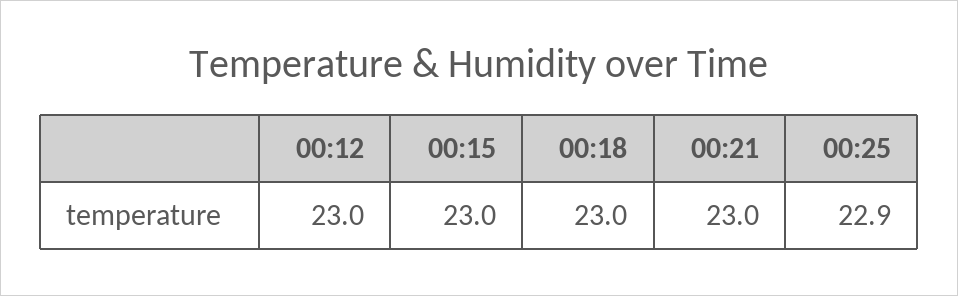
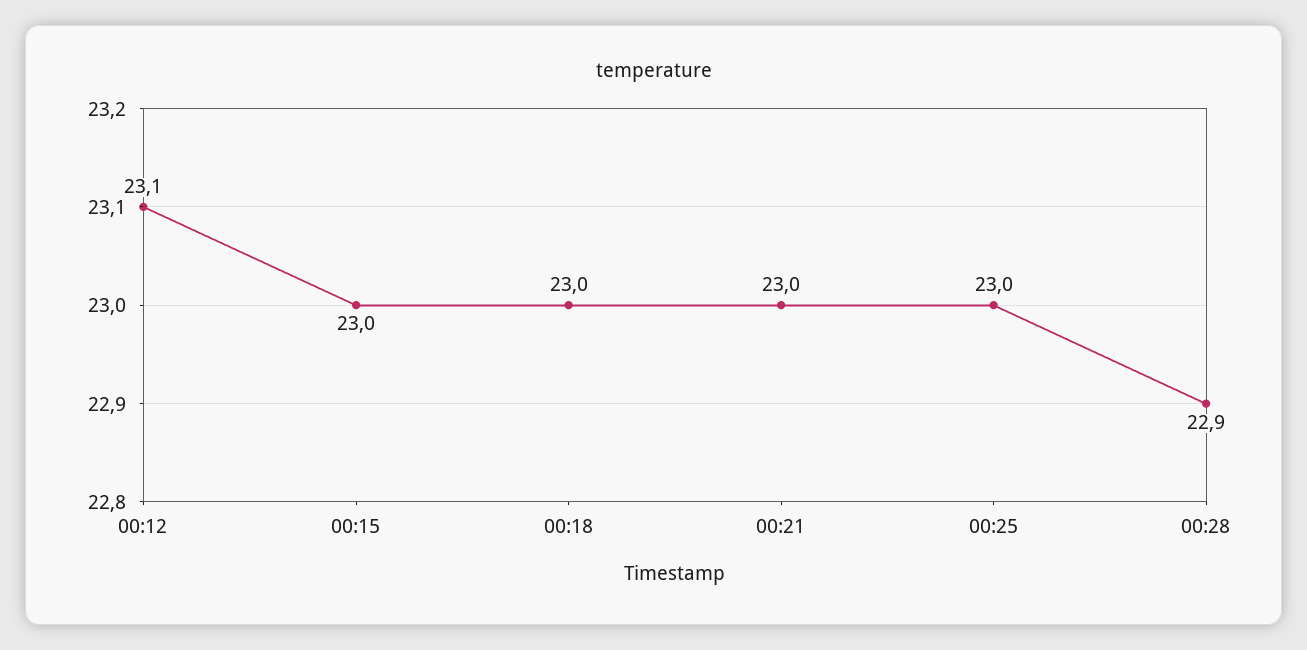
00:12: 23 -> 23.1
00:25: 22.9 -> 23
00:28: none -> 22.9

